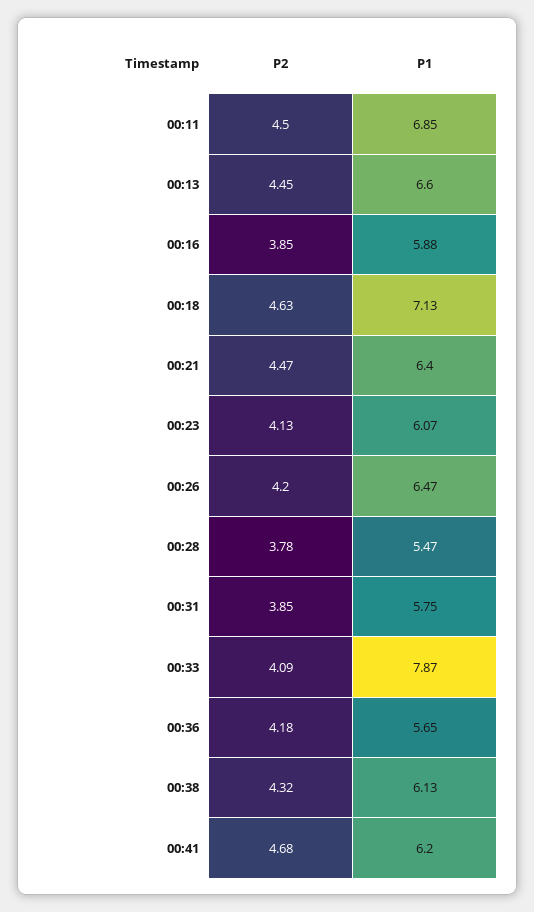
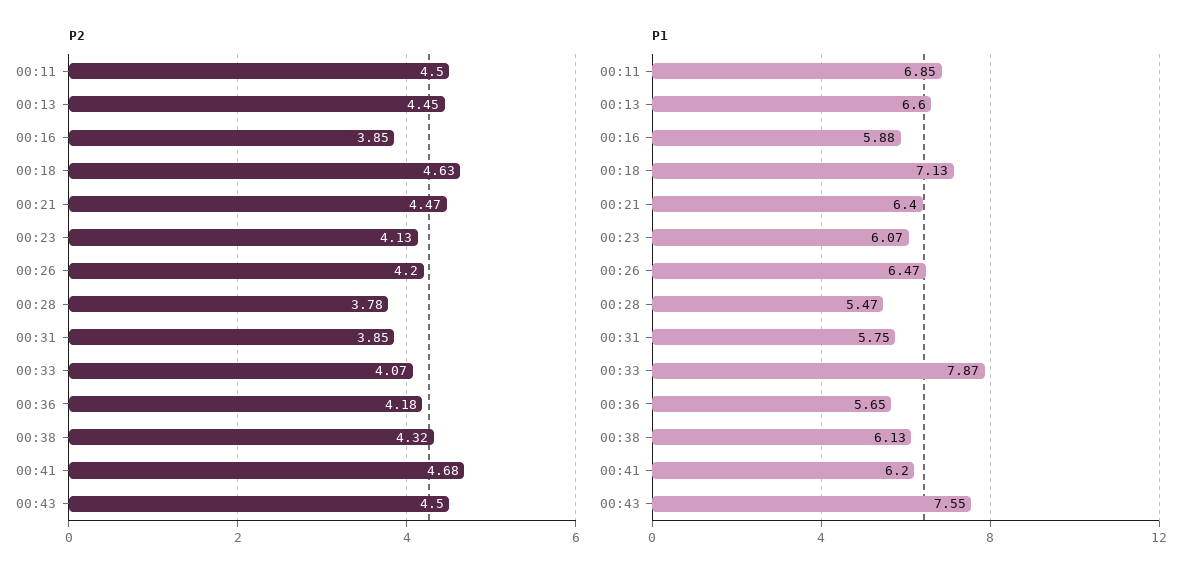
P2, 00:33: 4.09 -> 4.07
P2, 00:43: none -> 4.5
P1, 00:43: none -> 7.55

